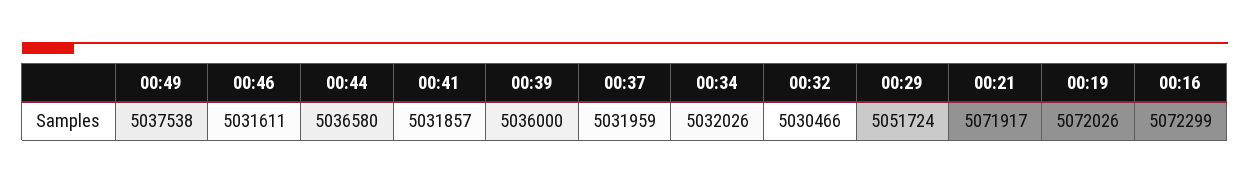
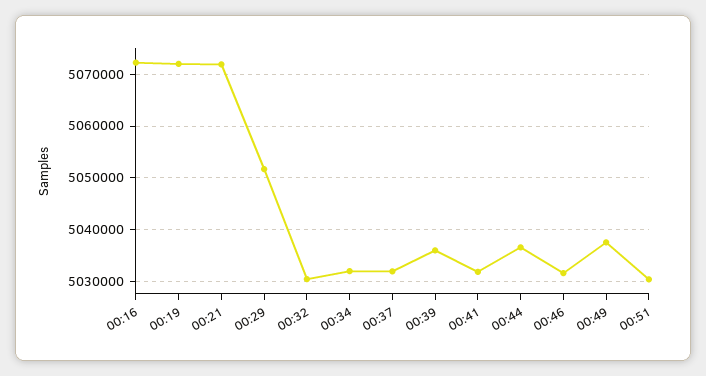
00:51: none -> 5030000

